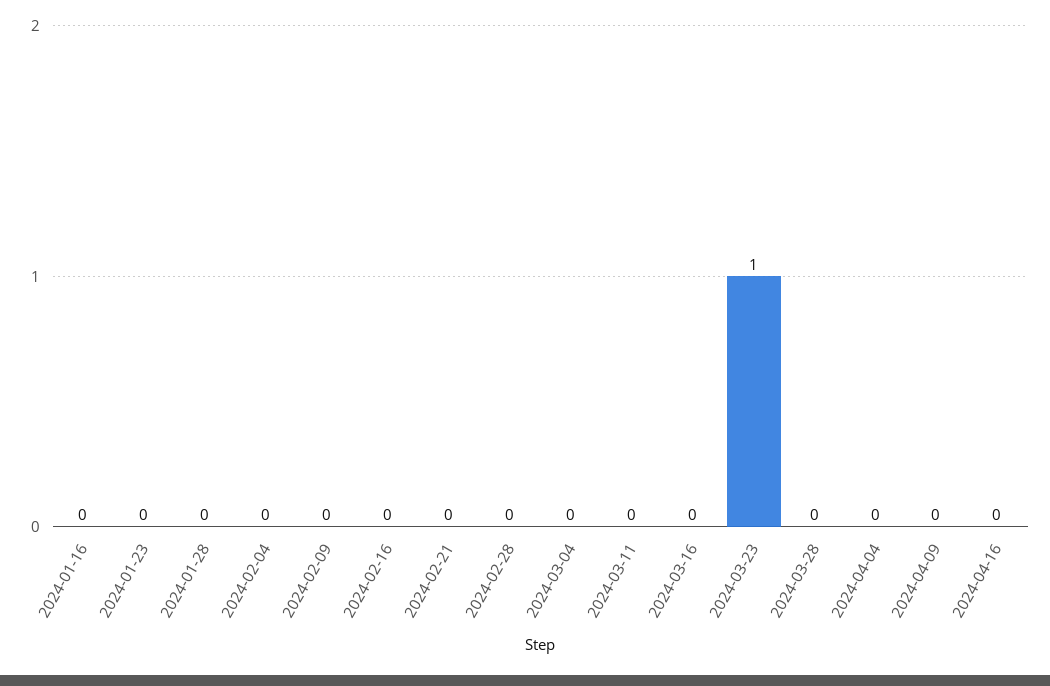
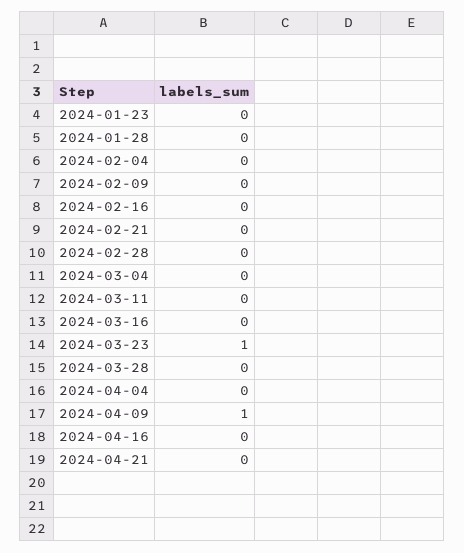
2024-01-16: 0 -> none
2024-04-09: 0 -> 1
2024-04-21: none -> 0

